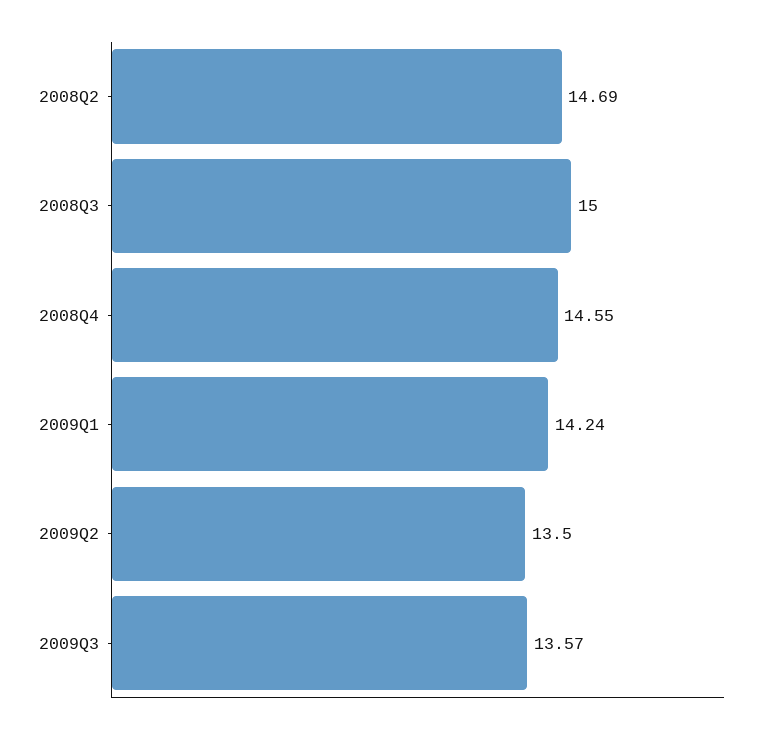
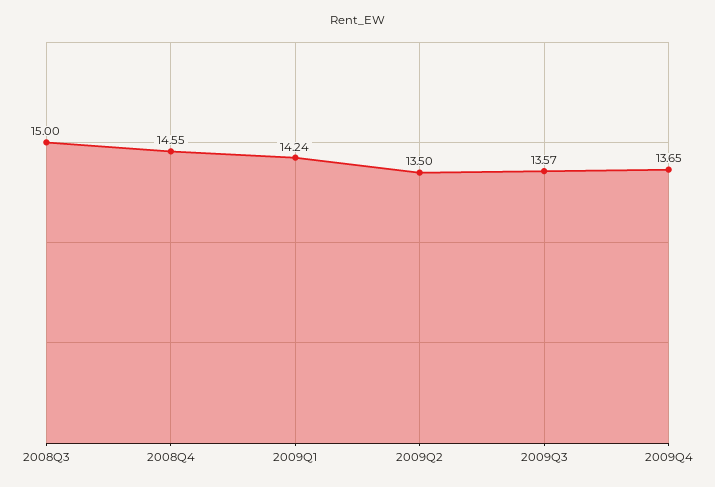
2008Q2: 14.69 -> none
2009Q4: none -> 13.65

